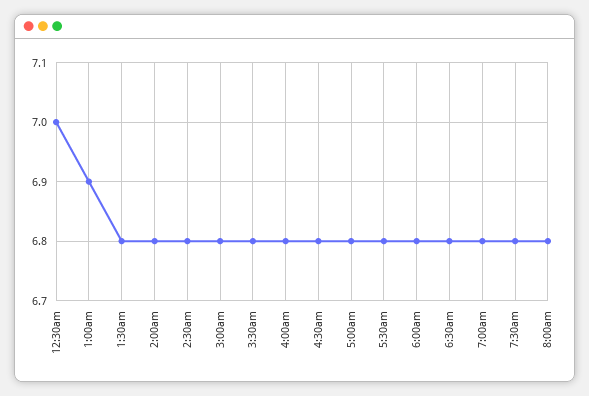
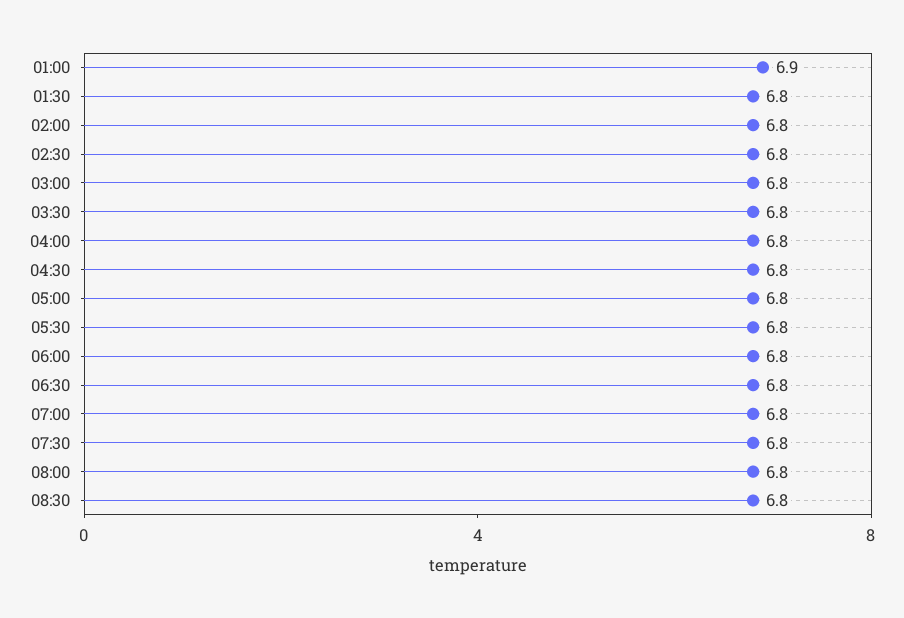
12:30am: 7 -> none
08:30: none -> 6.8

